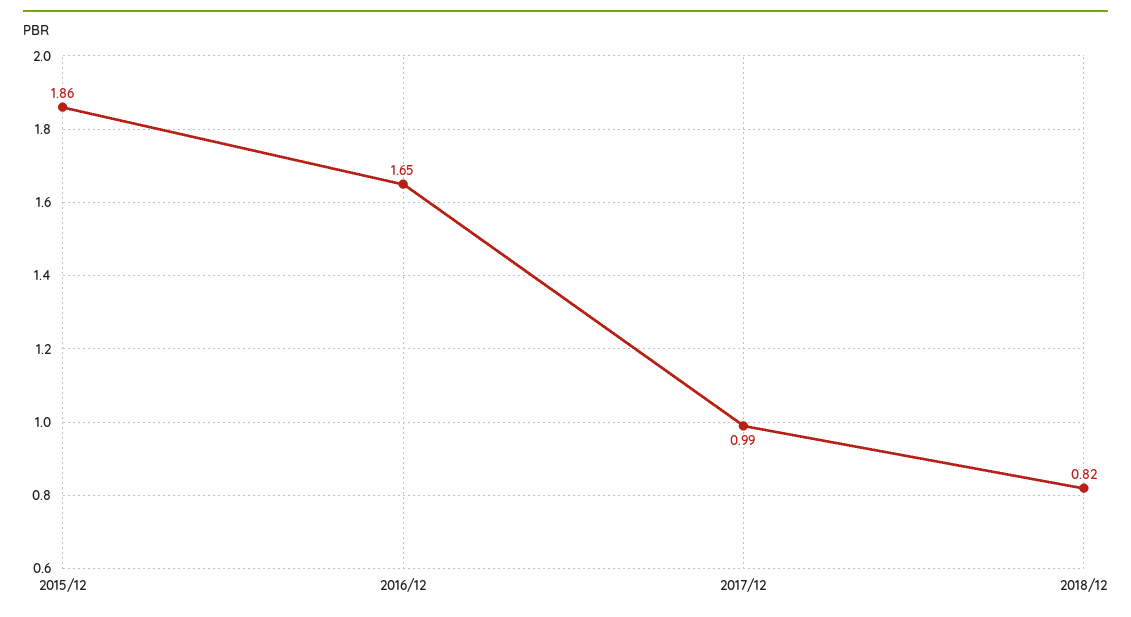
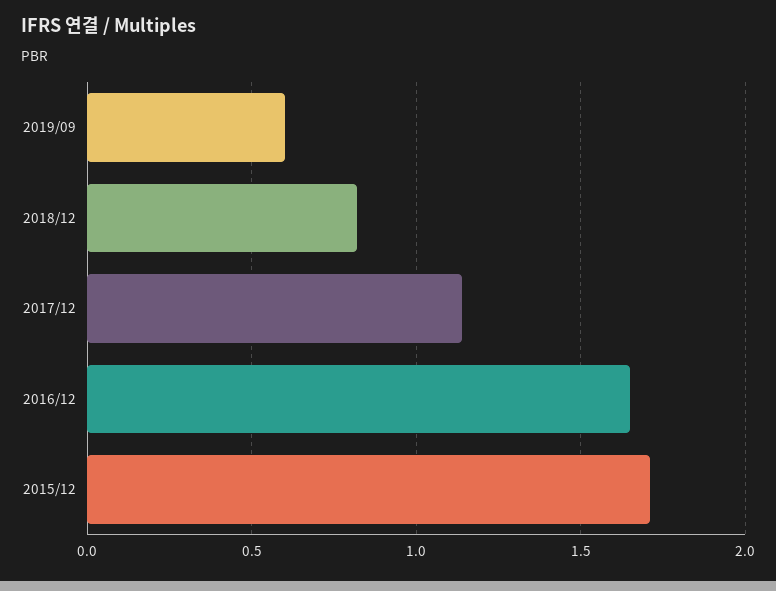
2015/12: 1.86 -> 1.7
2017/12: 0.99 -> 1.15
2019/09: none -> 0.6

